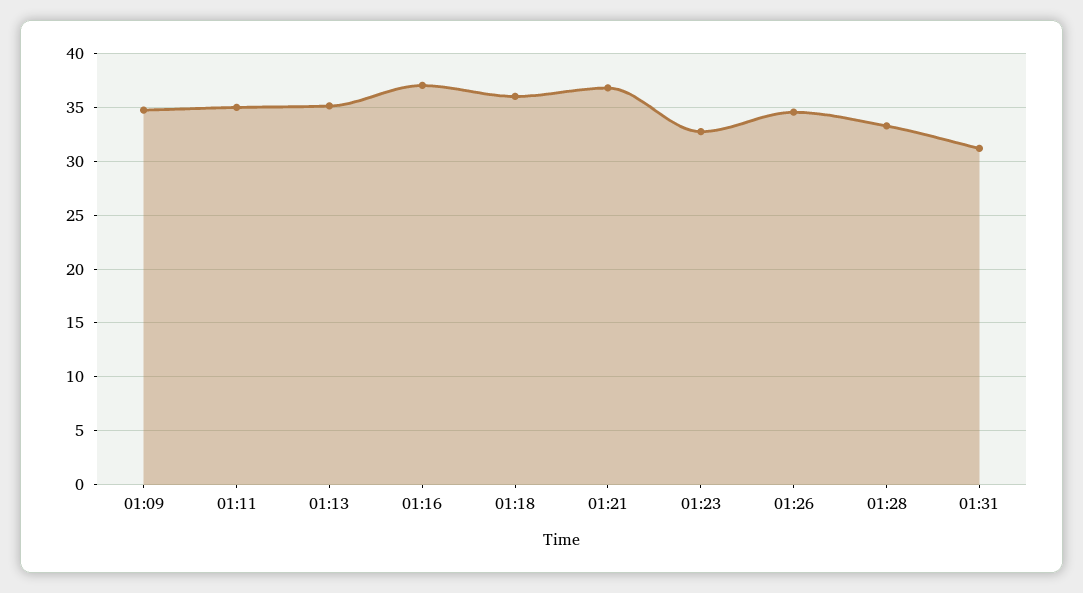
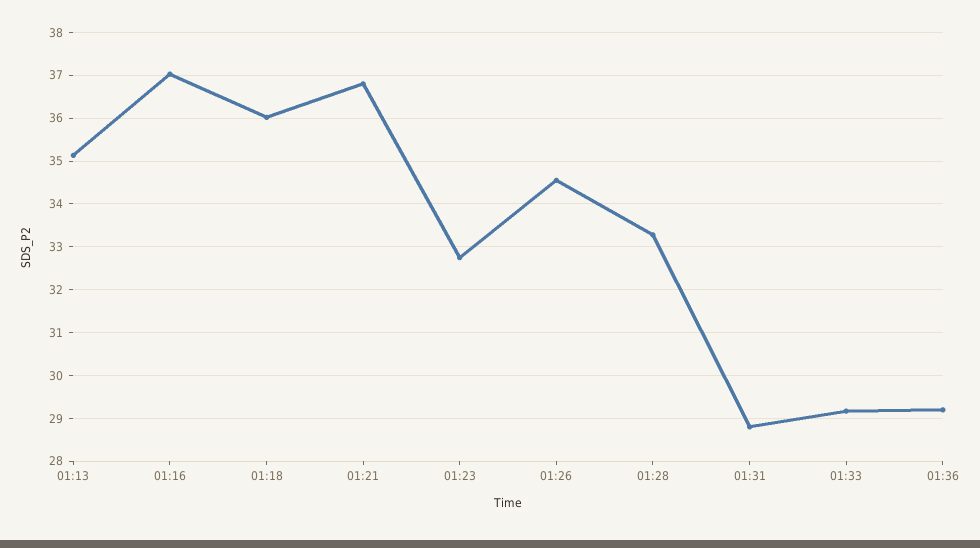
01:09: 35 -> none
01:11: 35 -> none
01:31: 31 -> 28.8
01:33: none -> 29.2
01:36: none -> 29.2

